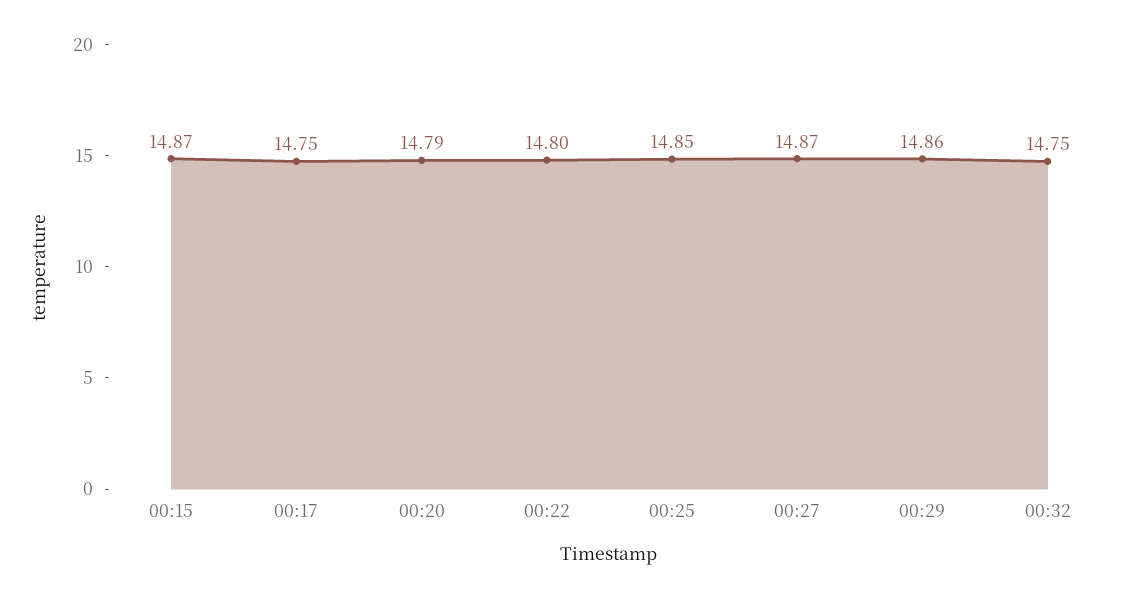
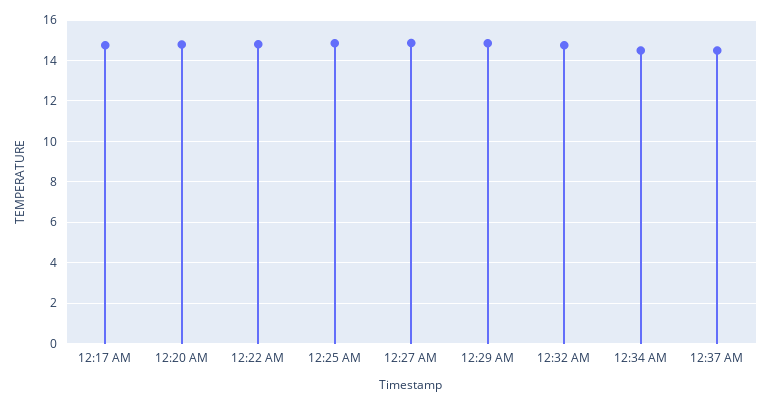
00:15: 14.87 -> none
12:34 AM: none -> 14.5
12:37 AM: none -> 14.5

